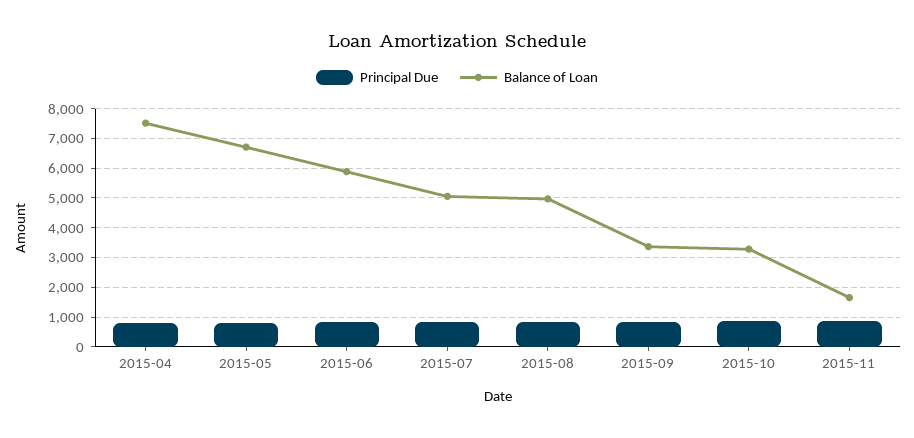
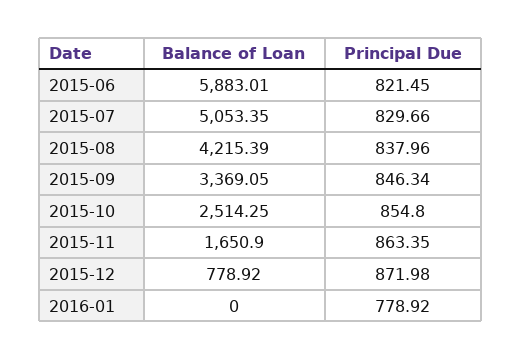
Principal Due, 2015-04: 750 -> none
Balance of Loan, 2015-04: 7500 -> none
Principal Due, 2015-05: 750 -> none
Balance of Loan, 2015-05: 6750 -> none
Balance of Loan, 2015-08: 5000 -> 4215.39
Balance of Loan, 2015-10: 3250 -> 2514.25
Balance of Loan, 2015-12: none -> 778.92
Principal Due, 2015-12: none -> 871.98
Balance of Loan, 2016-01: none -> 0
Principal Due, 2016-01: none -> 778.92

